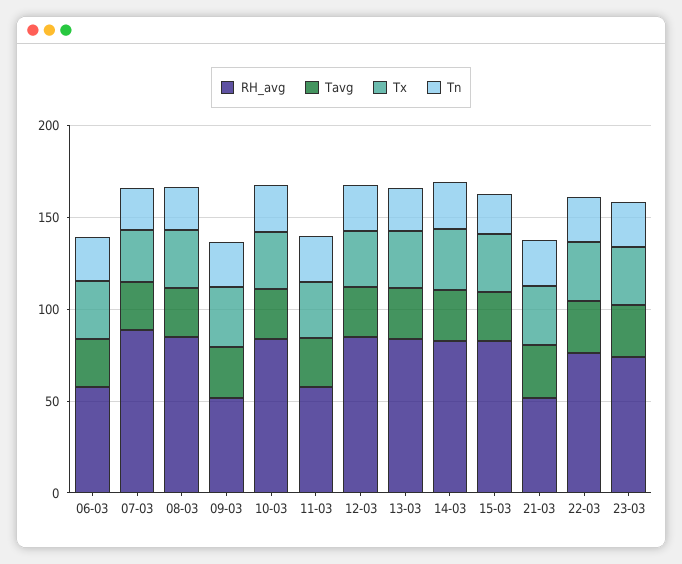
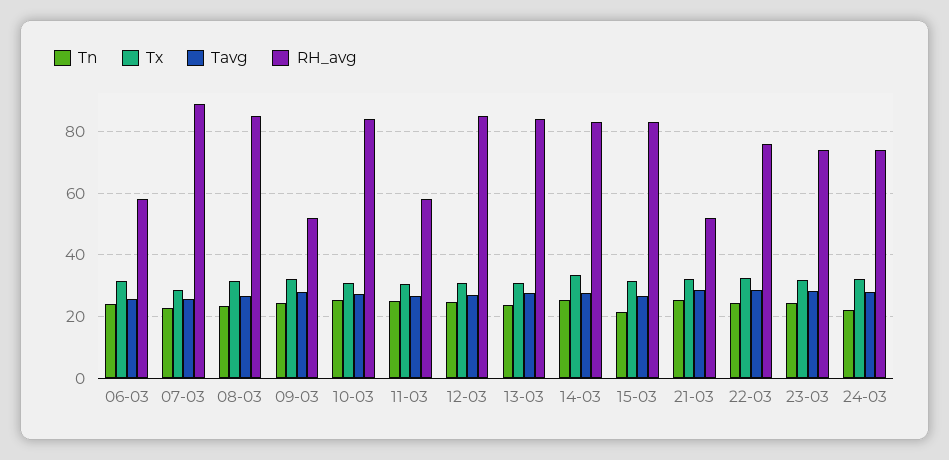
Tn, 24-03: none -> 22
Tx, 24-03: none -> 32
Tavg, 24-03: none -> 28
RH_avg, 24-03: none -> 74

